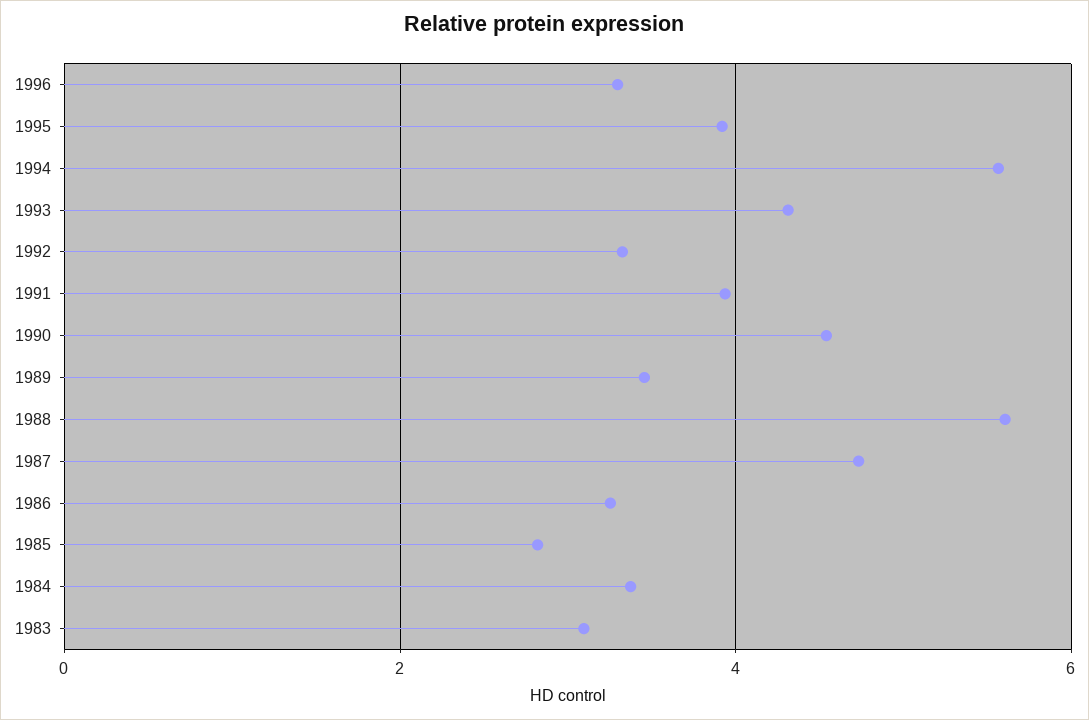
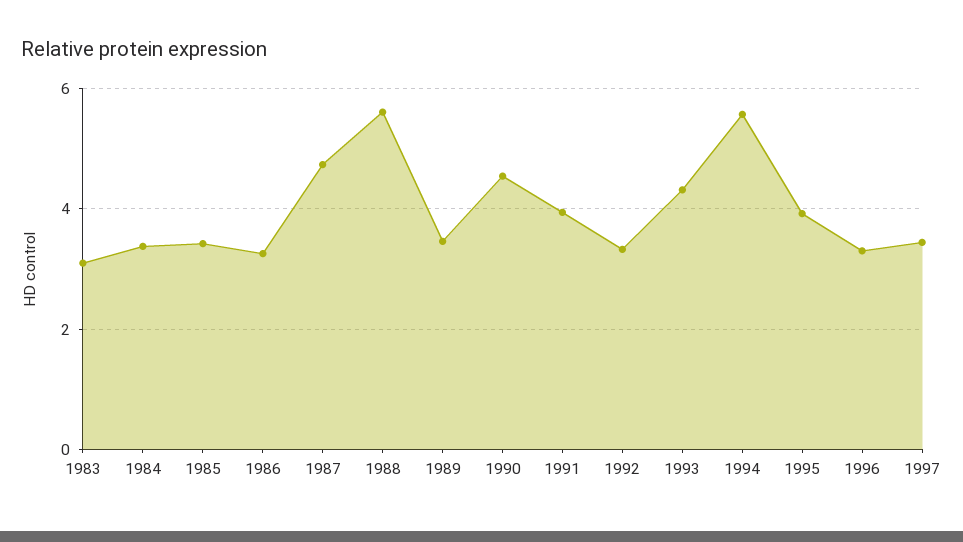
1985: 2.8 -> 3.4
1997: none -> 3.4

